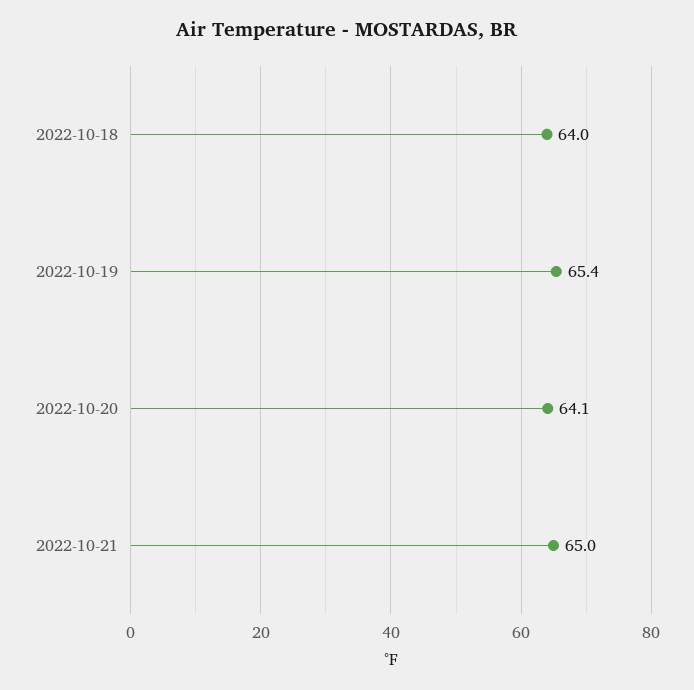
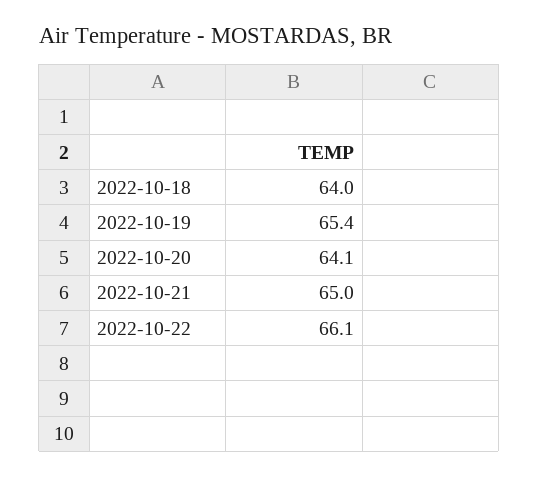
2022-10-22: none -> 66.1

